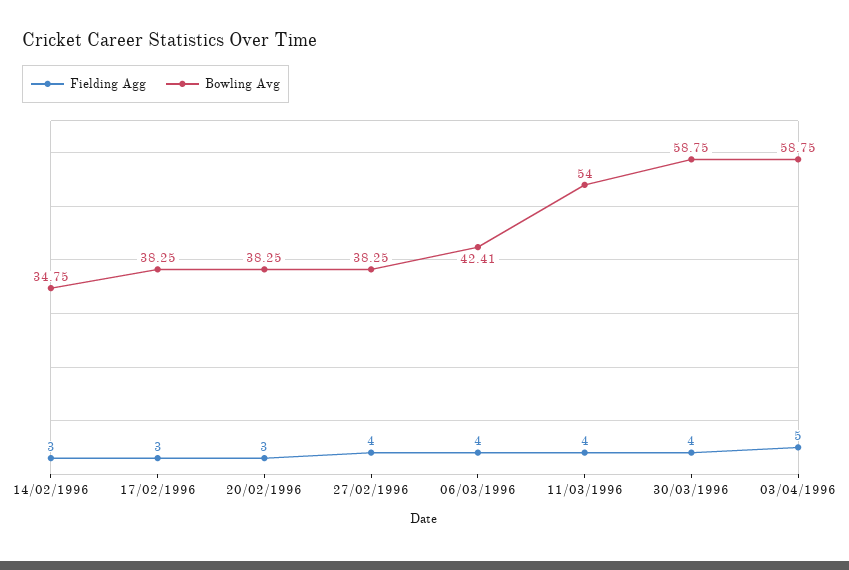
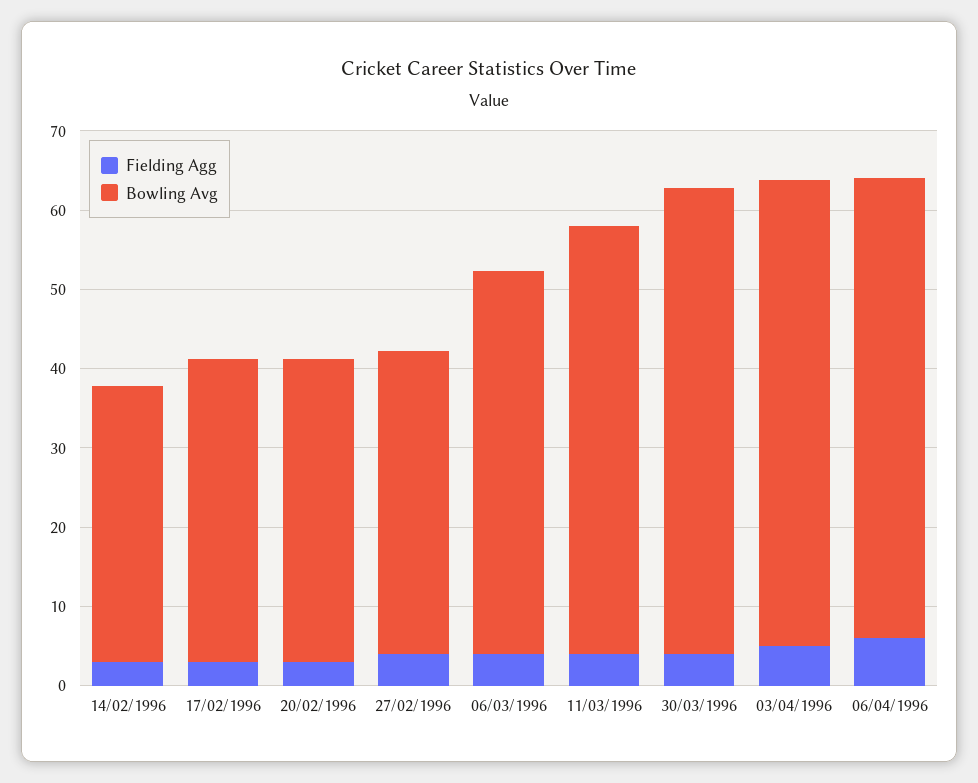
Bowling Avg, 06/03/1996: 42.41 -> 48
Fielding Agg, 06/04/1996: none -> 6
Bowling Avg, 06/04/1996: none -> 58

